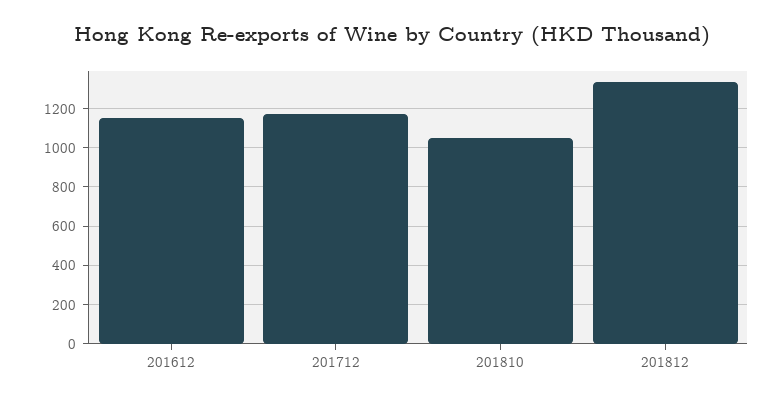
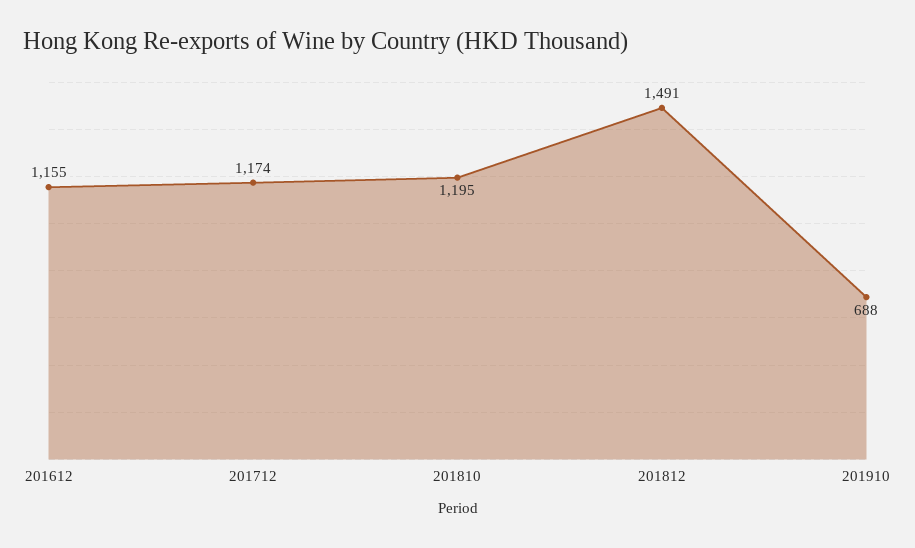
201810: 1050 -> 1195
201812: 1350 -> 1491
201910: none -> 688

